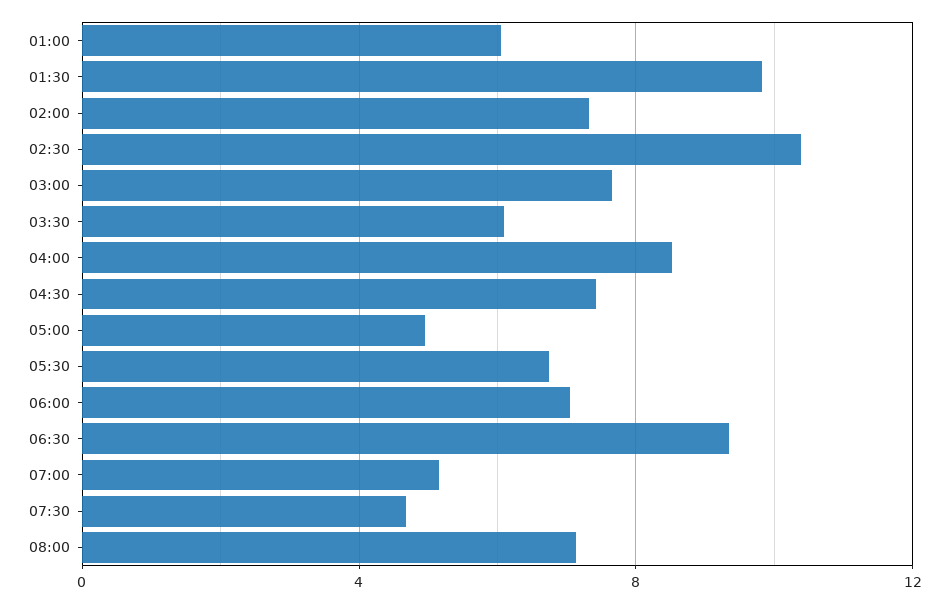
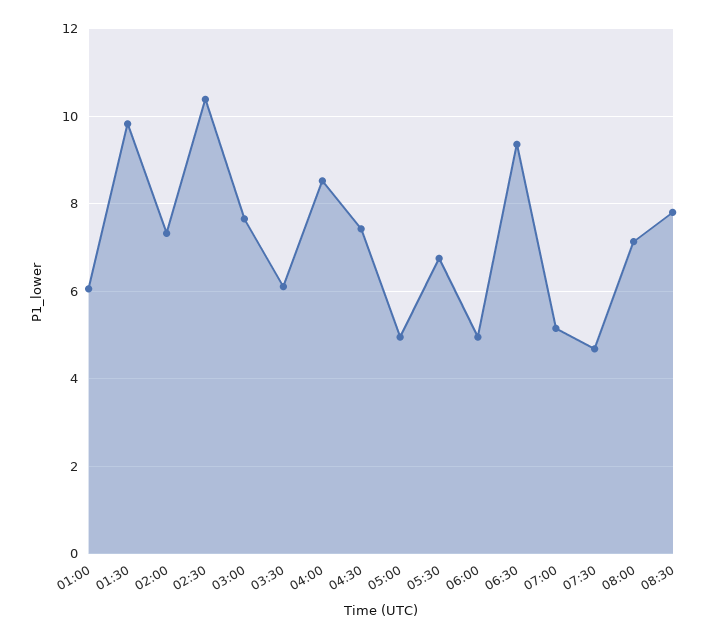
06:00: 7 -> 5
08:30: none -> 7.8

